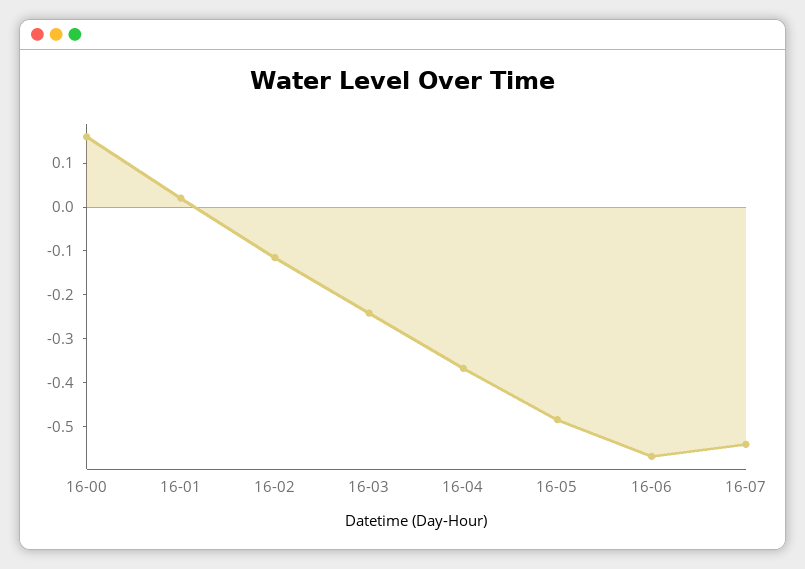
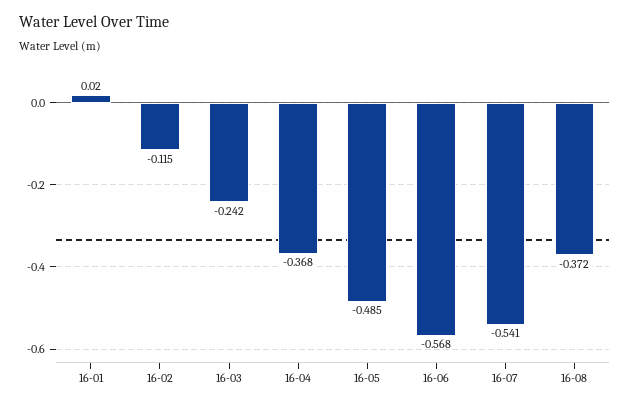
16-00: 0.16 -> none
16-08: none -> -0.372

